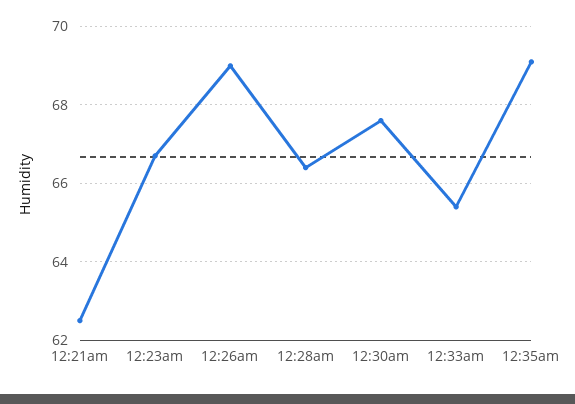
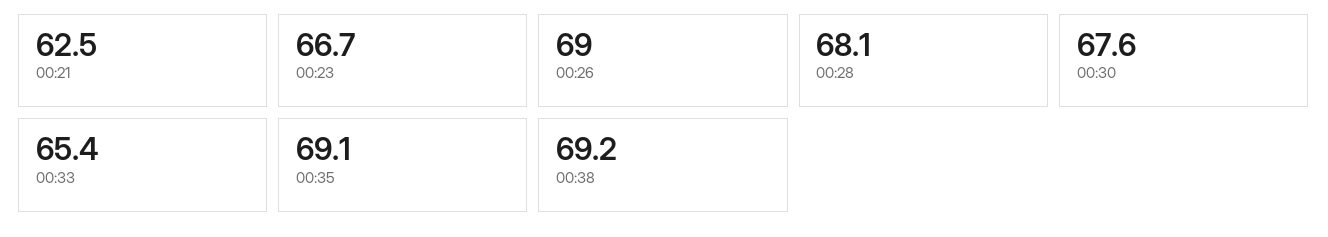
12:28am: 66.5 -> 68.1
00:38: none -> 69.2

